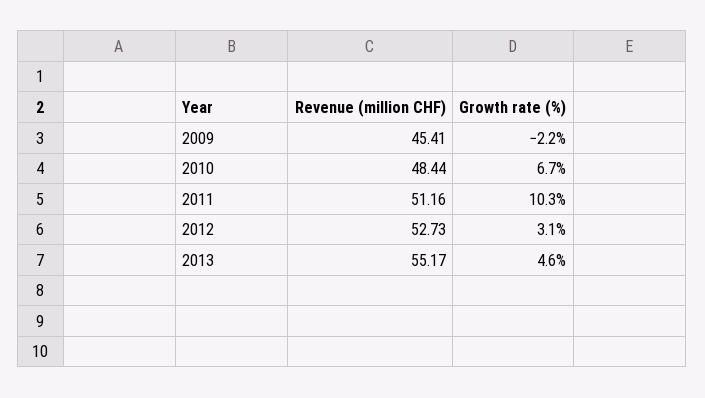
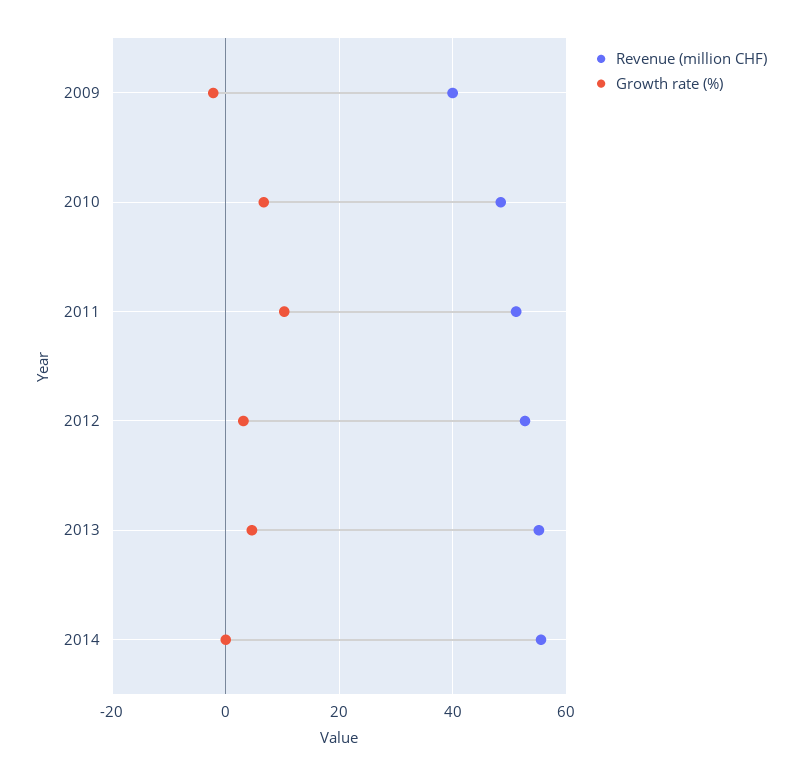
Revenue (million CHF), 2009: 45.41 -> 40
Revenue (million CHF), 2014: none -> 56
Growth rate (%), 2014: none -> 0

